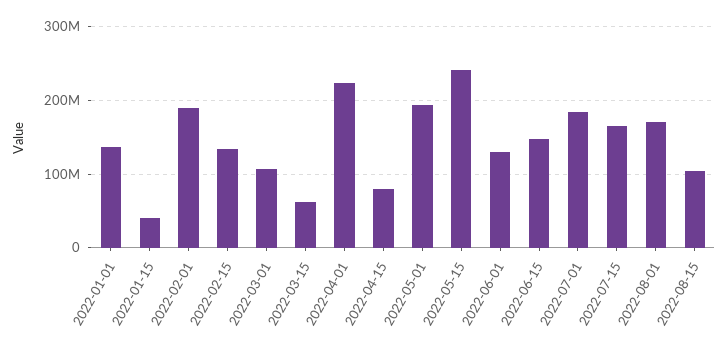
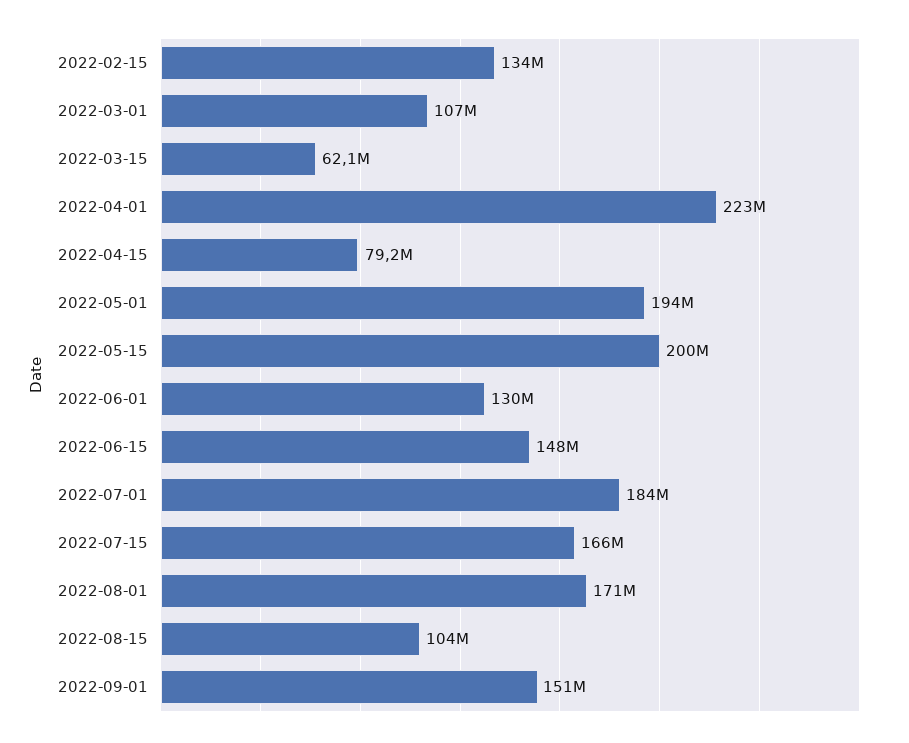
2022-01-01: 140000000 -> none
2022-01-15: 40000000 -> none
2022-02-01: 190000000 -> none
2022-05-15: 240000000 -> 200000000
2022-09-01: none -> 151000000

